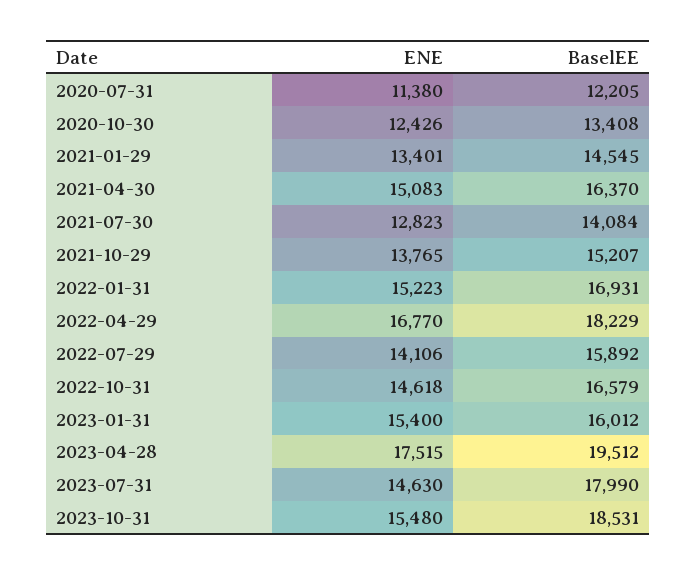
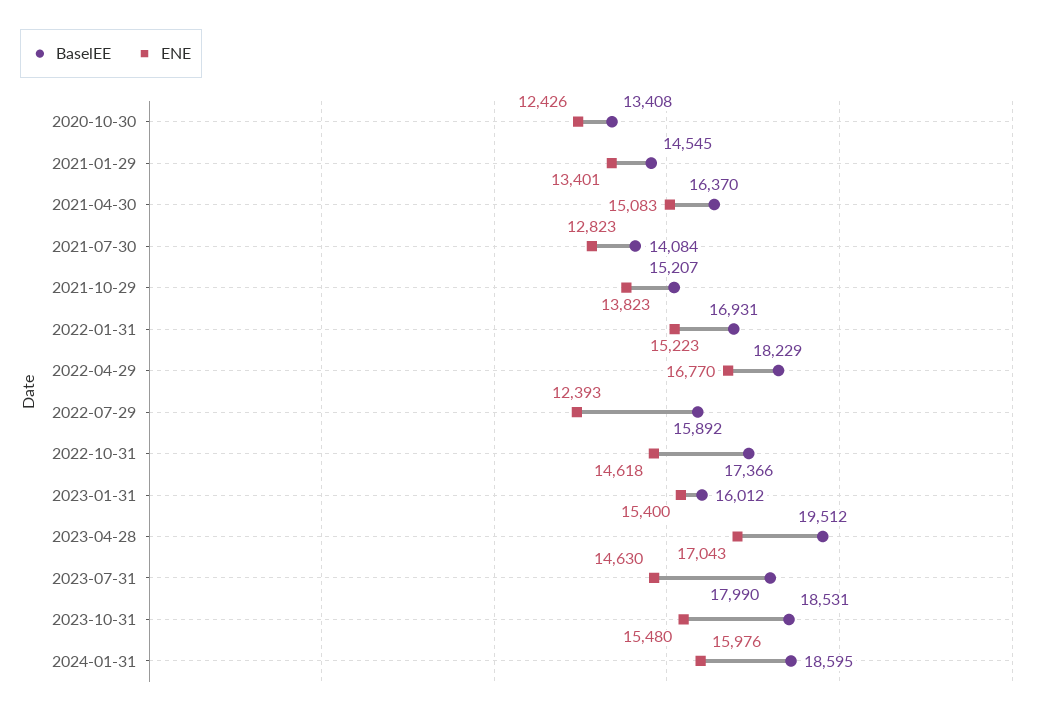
ENE, 2020-07-31: 11380 -> none
BaselEE, 2020-07-31: 12205 -> none
ENE, 2021-10-29: 13765 -> 13823
ENE, 2022-07-29: 14106 -> 12393
BaselEE, 2022-10-31: 16579 -> 17366
ENE, 2023-04-28: 17515 -> 17043
BaselEE, 2024-01-31: none -> 18595
ENE, 2024-01-31: none -> 15976

